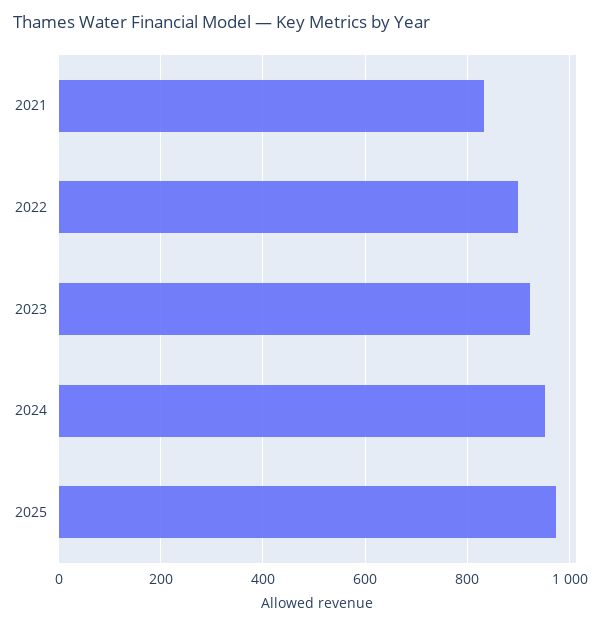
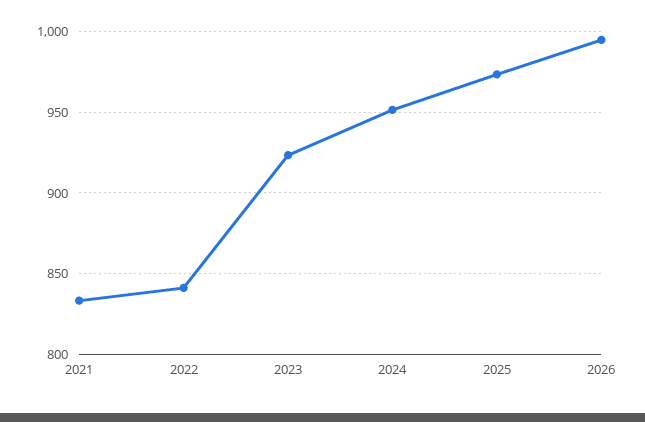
2022: 900 -> 840
2026: none -> 995

